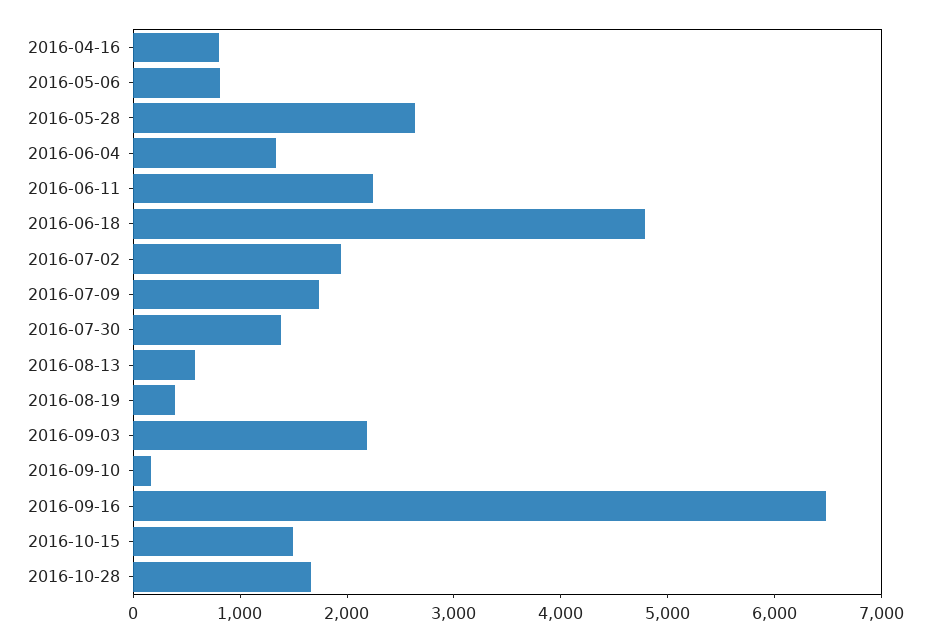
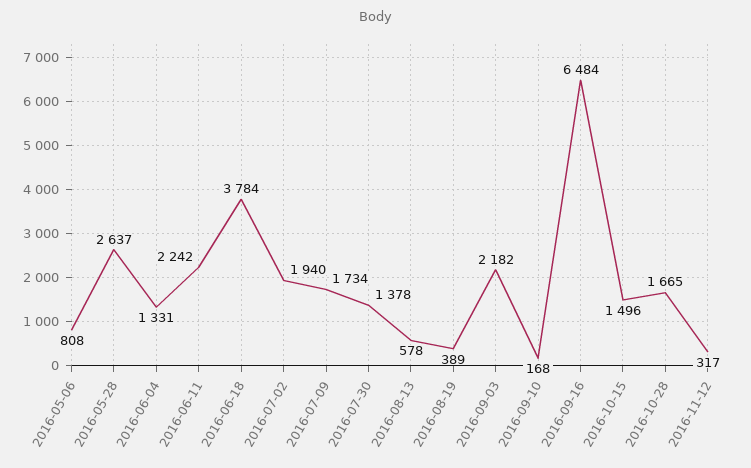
2016-04-16: 800 -> none
2016-06-18: 4800 -> 3784
2016-11-12: none -> 317

